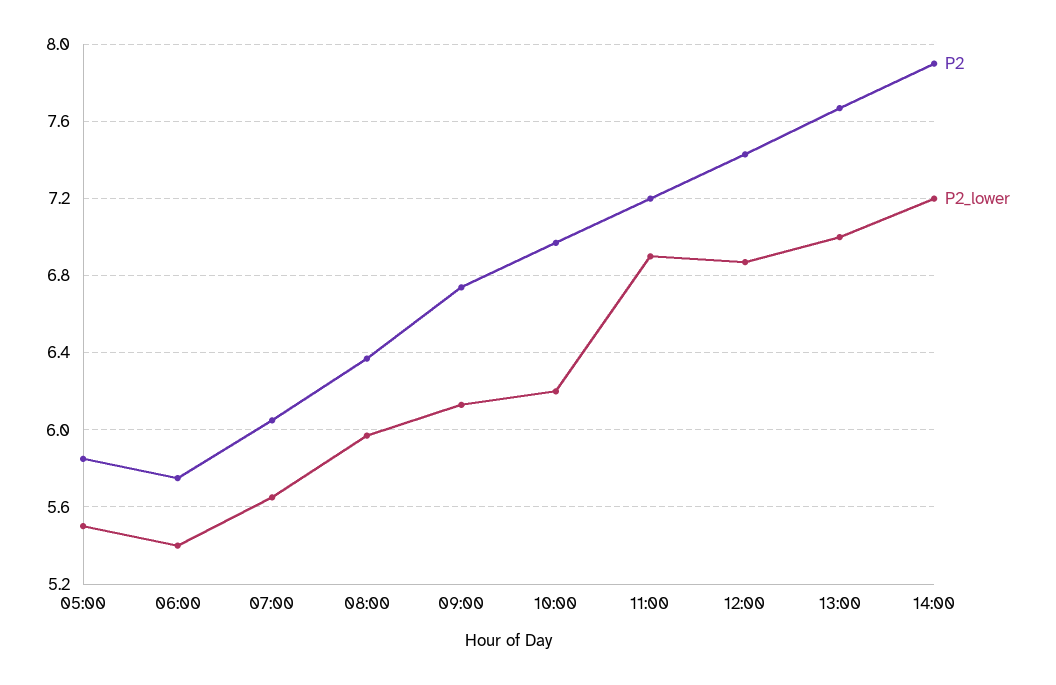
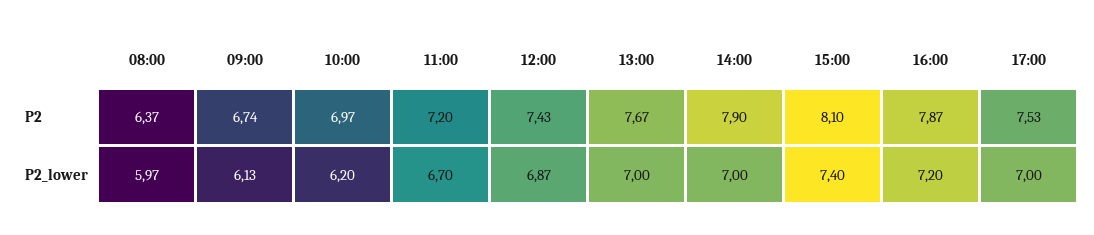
P2, 05:00: 5.85 -> none
P2_lower, 05:00: 5.5 -> none
P2, 06:00: 5.75 -> none
P2_lower, 06:00: 5.4 -> none
P2, 07:00: 6.05 -> none
P2_lower, 07:00: 5.65 -> none
P2_lower, 11:00: 6.9 -> 6.7
P2_lower, 14:00: 7.2 -> 7
P2, 15:00: none -> 8.1
P2, 16:00: none -> 7.87
P2, 17:00: none -> 7.53
P2_lower, 15:00: none -> 7.4
P2_lower, 16:00: none -> 7.2
P2_lower, 17:00: none -> 7

